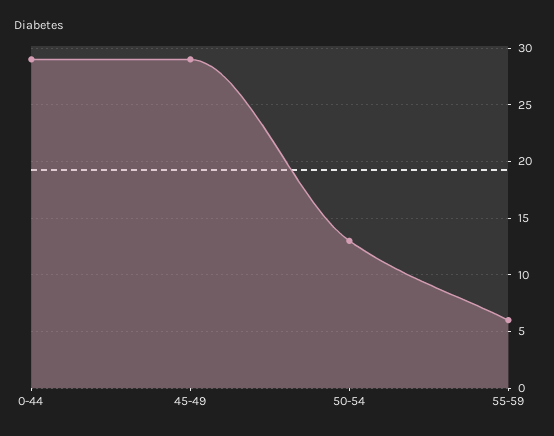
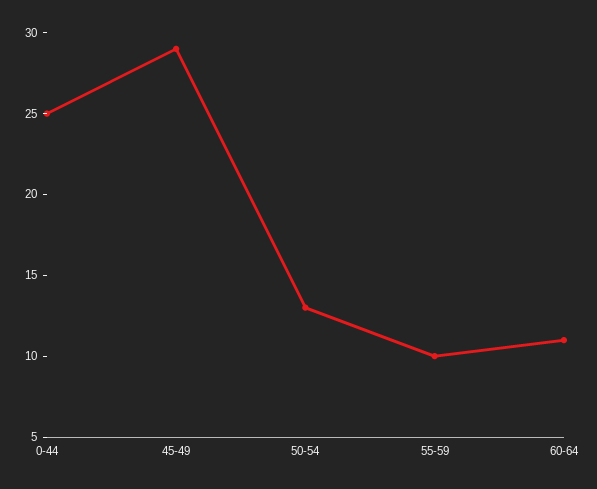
0-44: 29 -> 25
55-59: 6 -> 10
60-64: none -> 11

